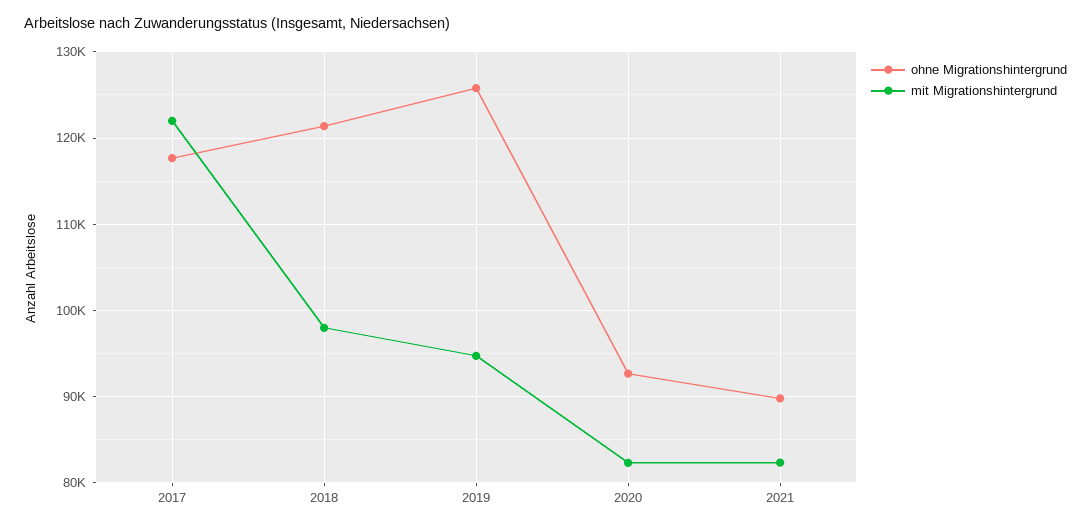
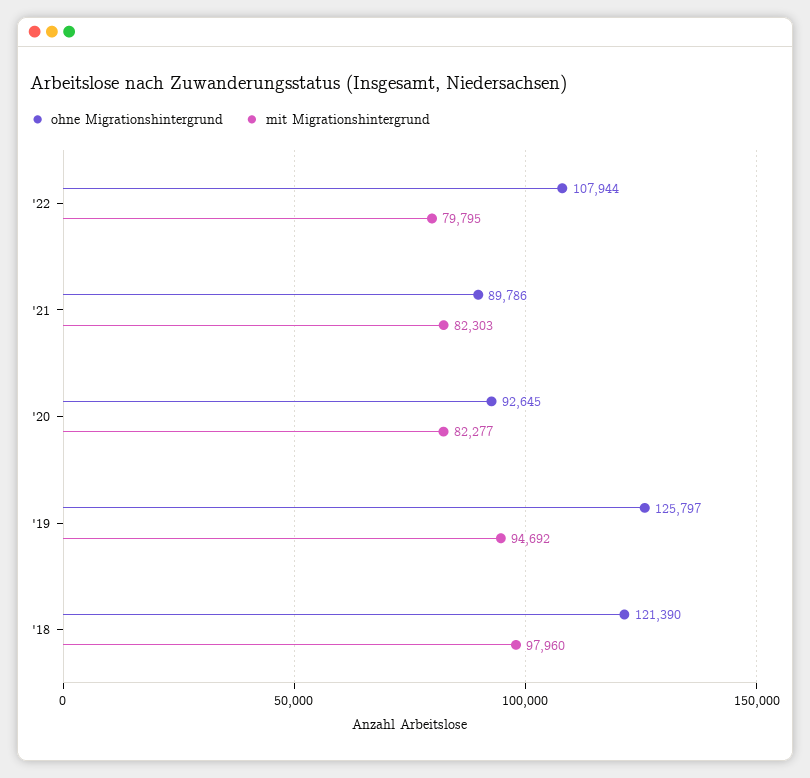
ohne Migrationshintergrund, 2017: 118000 -> none
mit Migrationshintergrund, 2017: 122000 -> none
ohne Migrationshintergrund, '22: none -> 107944
mit Migrationshintergrund, '22: none -> 79795

